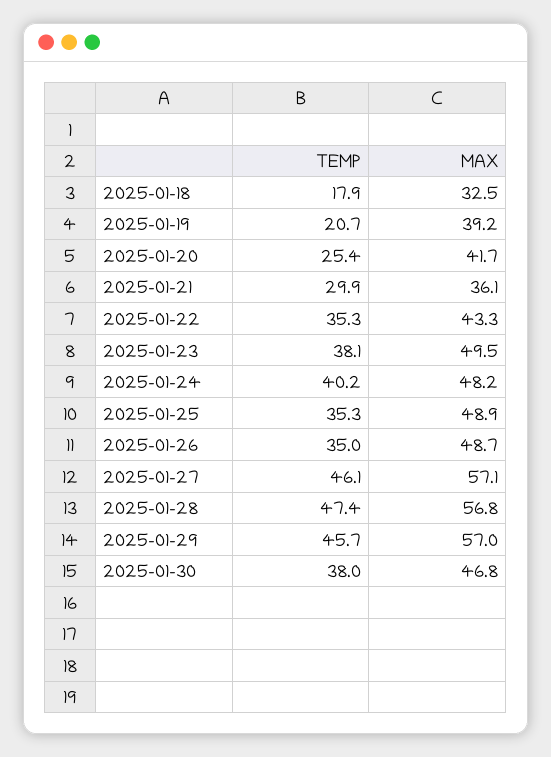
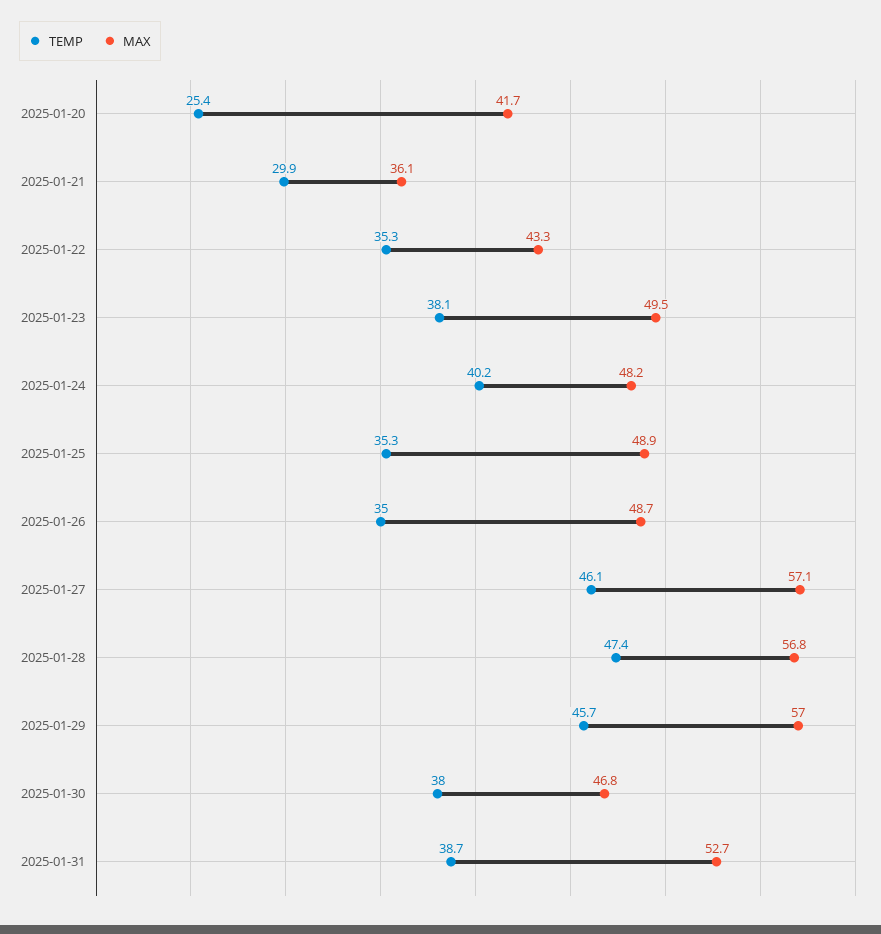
TEMP, 2025-01-18: 17.9 -> none
MAX, 2025-01-18: 32.5 -> none
TEMP, 2025-01-19: 20.7 -> none
MAX, 2025-01-19: 39.2 -> none
TEMP, 2025-01-31: none -> 38.7
MAX, 2025-01-31: none -> 52.7

